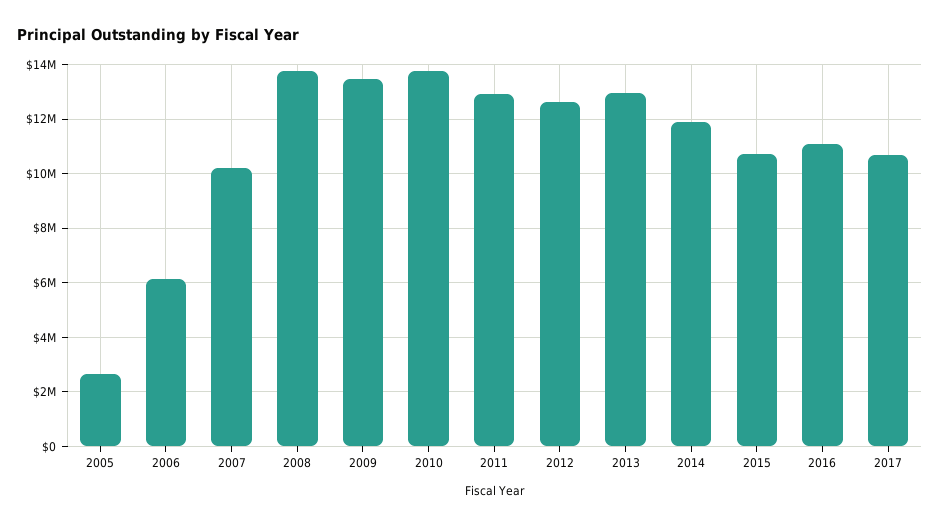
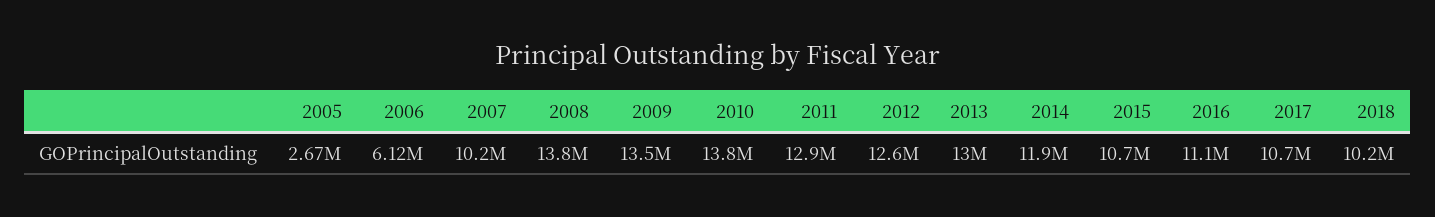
2018: none -> 10200000

